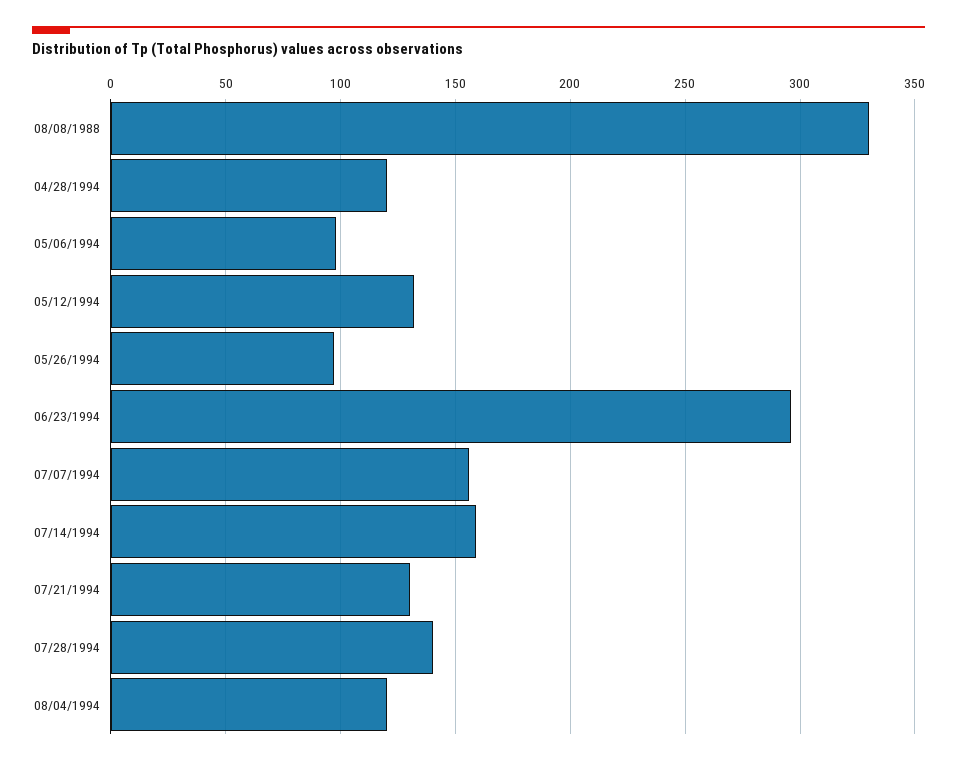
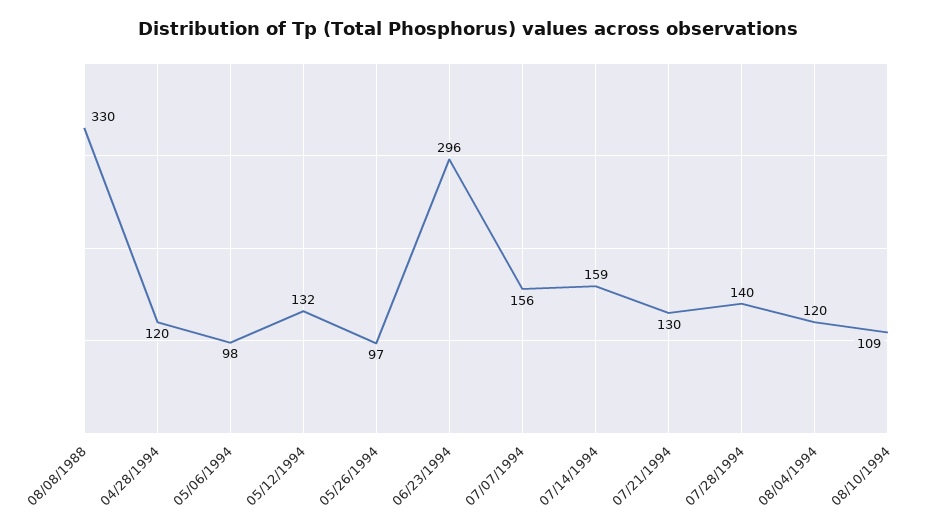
08/10/1994: none -> 109

